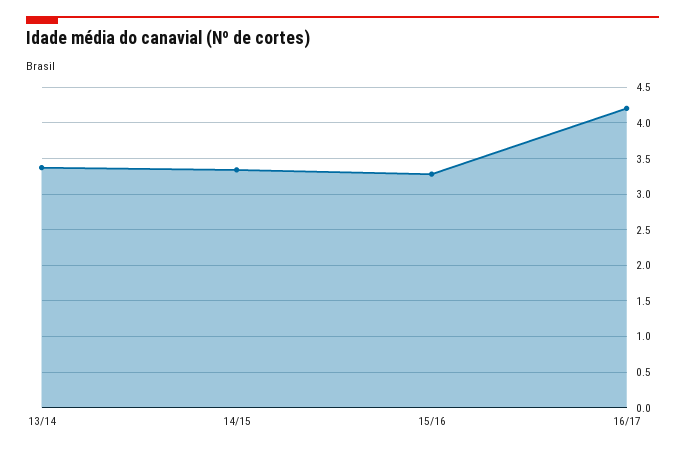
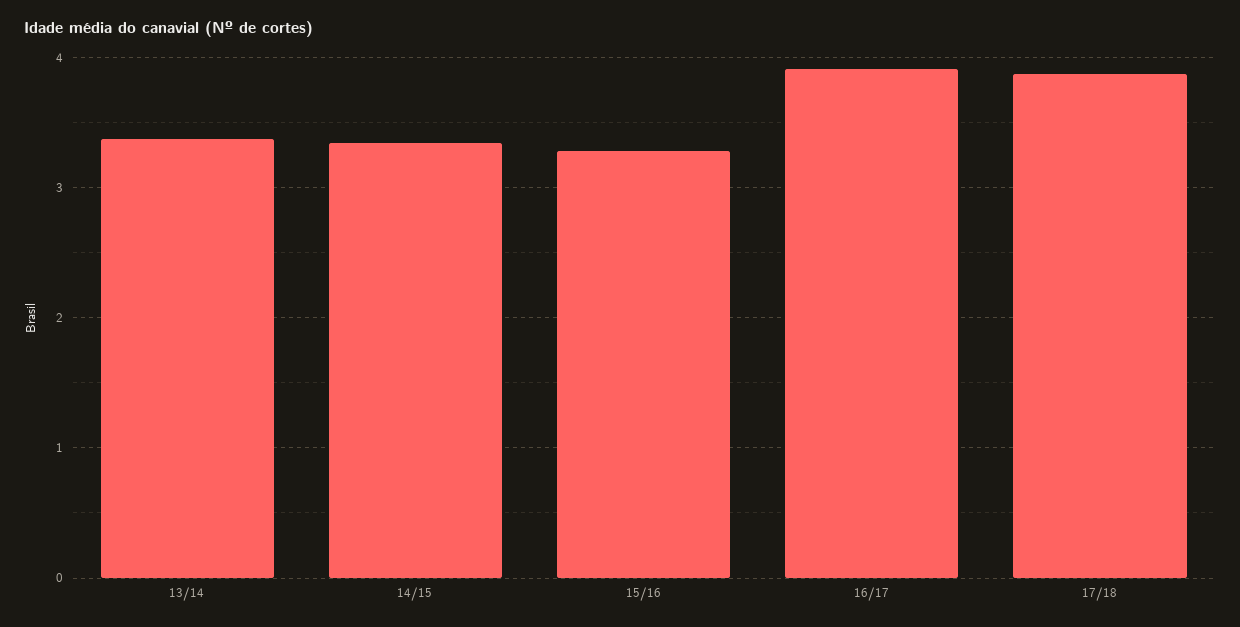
16/17: 4.2 -> 3.9
17/18: none -> 3.9

